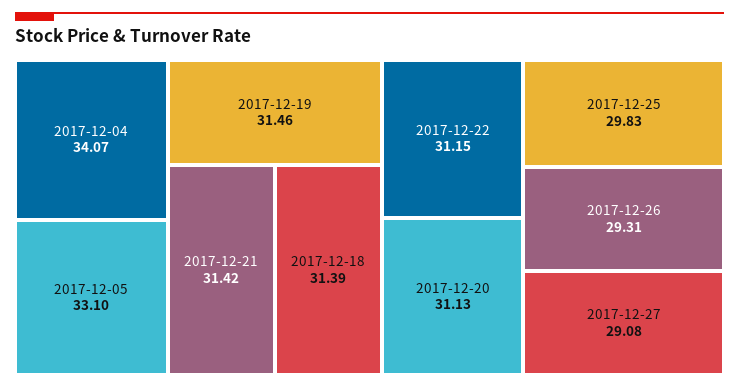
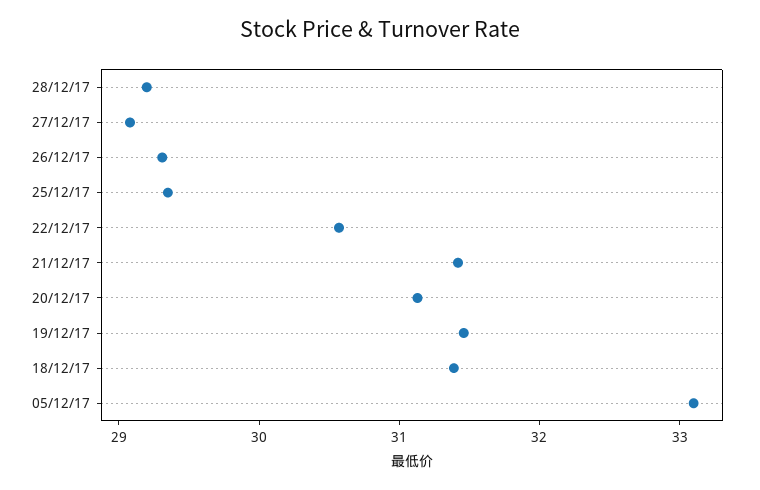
2017-12-04: 34.07 -> none
2017-12-22: 31.15 -> 30.6
2017-12-25: 29.83 -> 29.4
28/12/17: none -> 29.2

